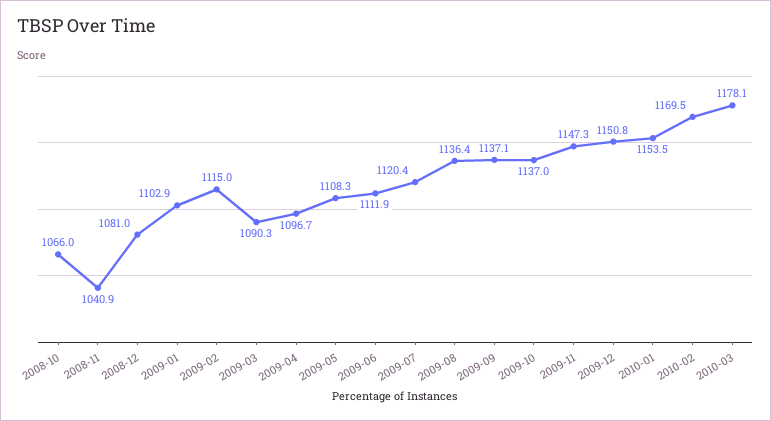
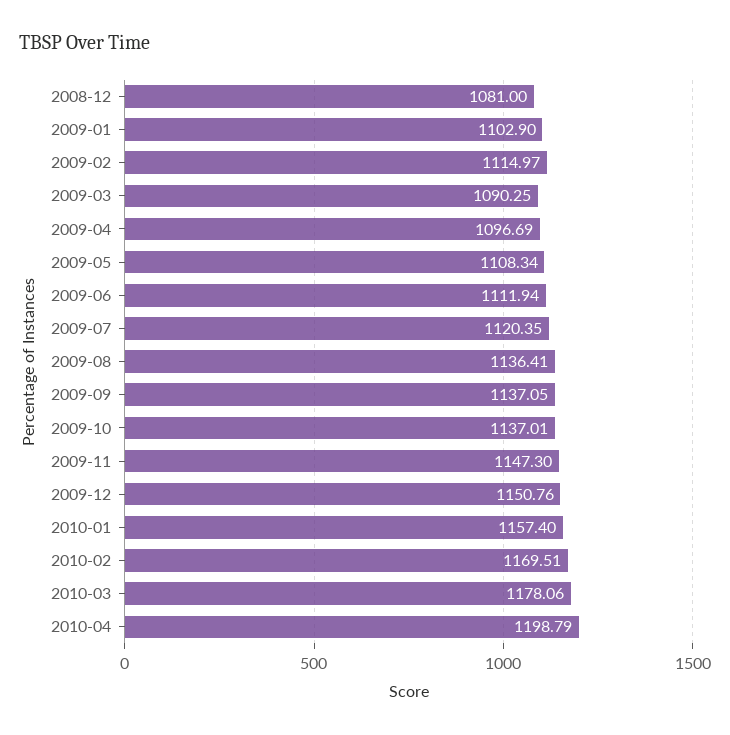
2008-10: 1066 -> none
2008-11: 1040.9 -> none
2010-01: 1153.5 -> 1157.4
2010-04: none -> 1198.79

